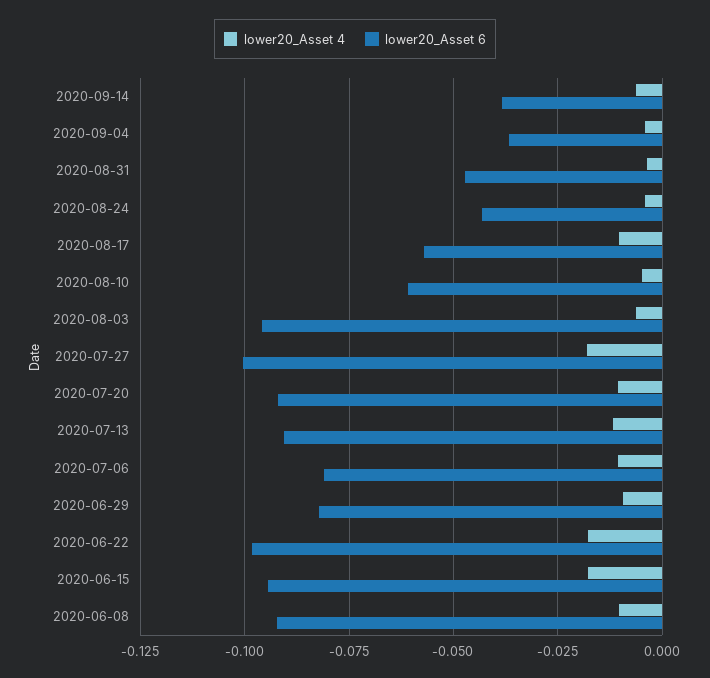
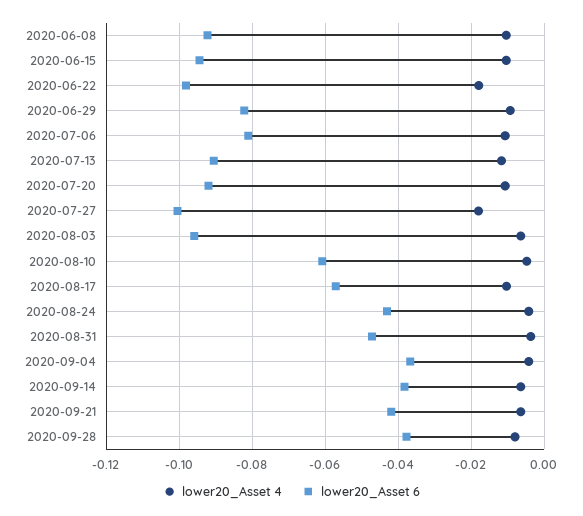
lower20_Asset 4, 2020-06-15: -0.0175 -> -0.01
lower20_Asset 4, 2020-09-21: none -> -0.006
lower20_Asset 6, 2020-09-21: none -> -0.042
lower20_Asset 4, 2020-09-28: none -> -0.008
lower20_Asset 6, 2020-09-28: none -> -0.038

